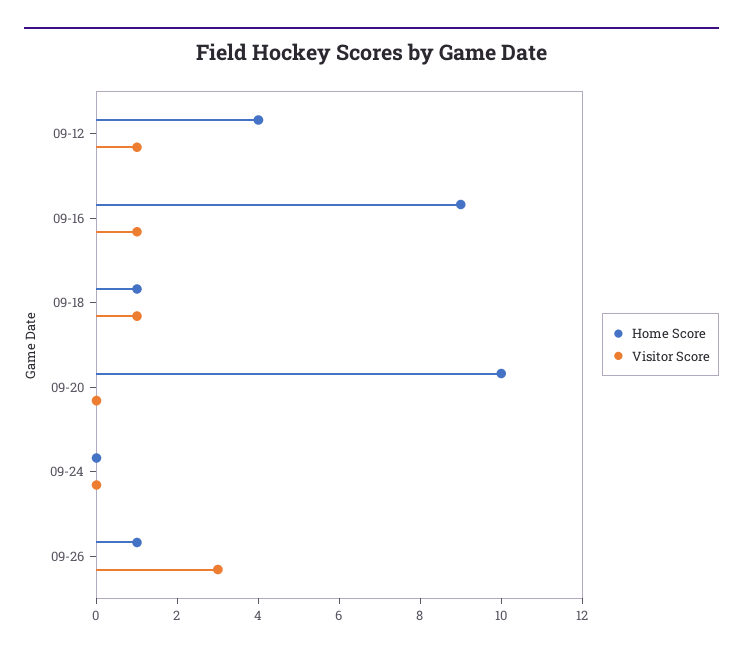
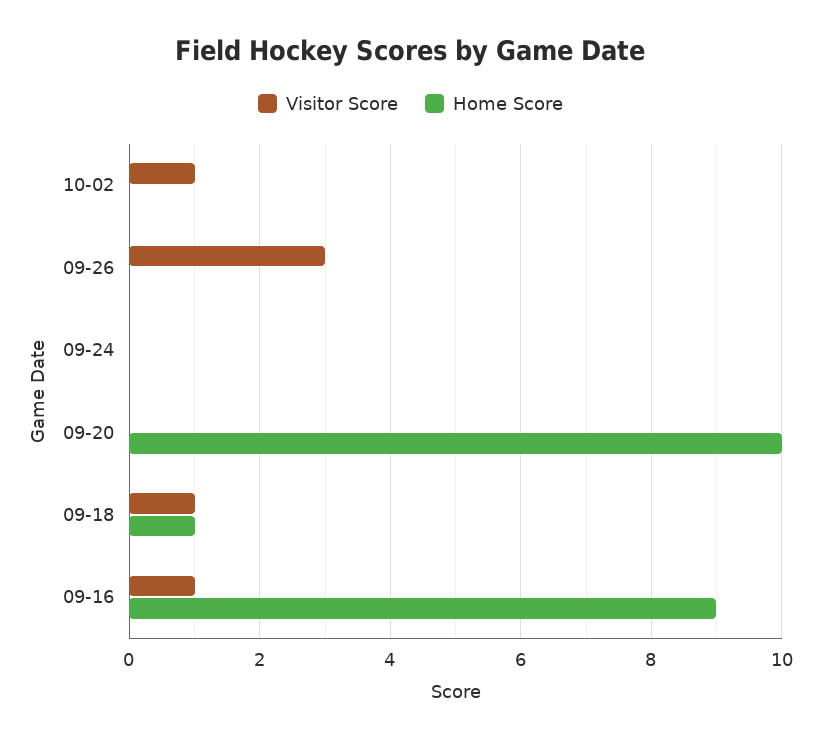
Home Score, 09-12: 4 -> none
Visitor Score, 09-12: 1 -> none
Home Score, 09-26: 1 -> 0
Visitor Score, 10-02: none -> 1
Home Score, 10-02: none -> 0

